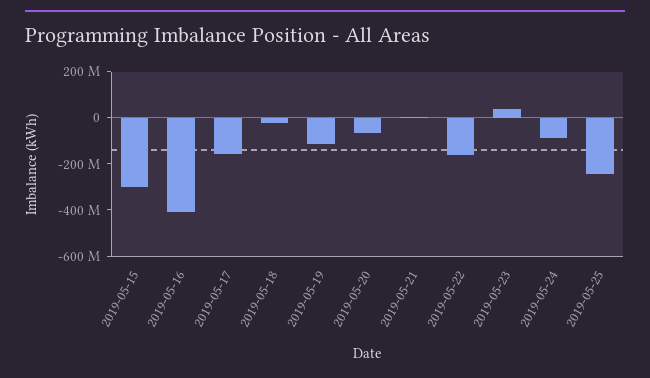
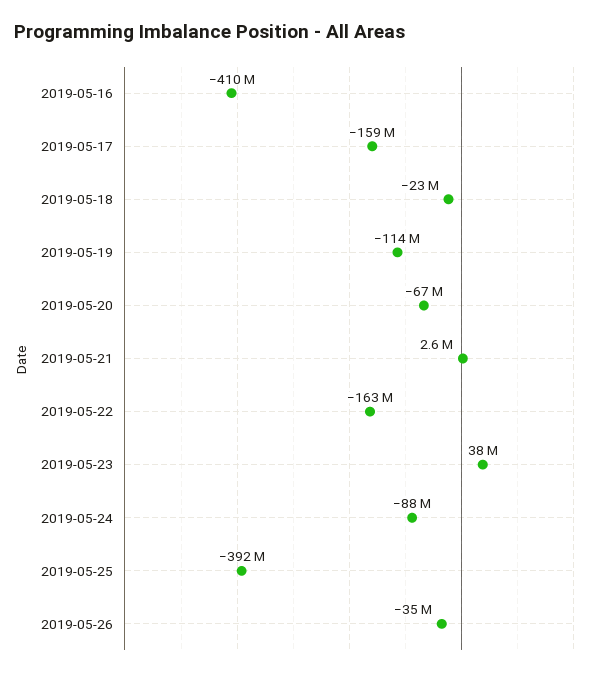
2019-05-15: -300000000 -> none
2019-05-25: -250000000 -> -392000000
2019-05-26: none -> -35000000

